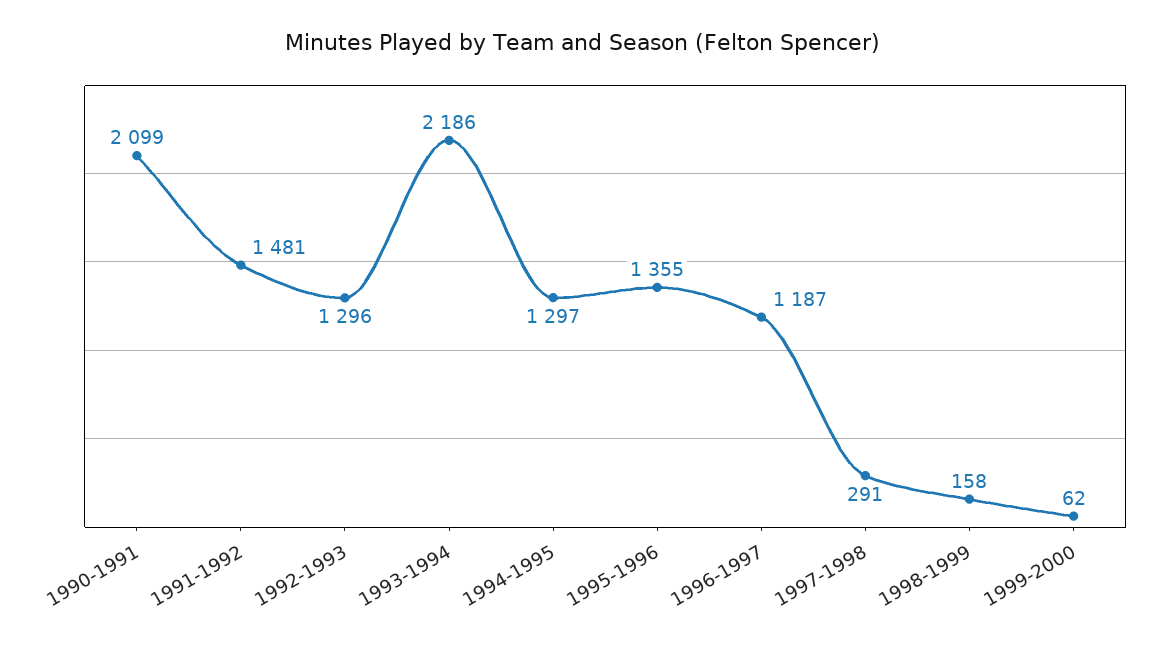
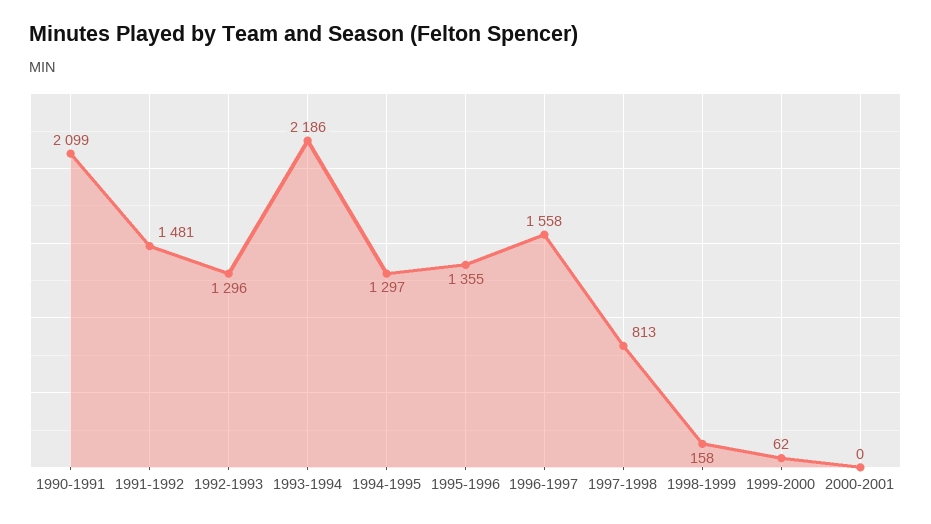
1996-1997: 1187 -> 1558
1997-1998: 291 -> 813
2000-2001: none -> 0

